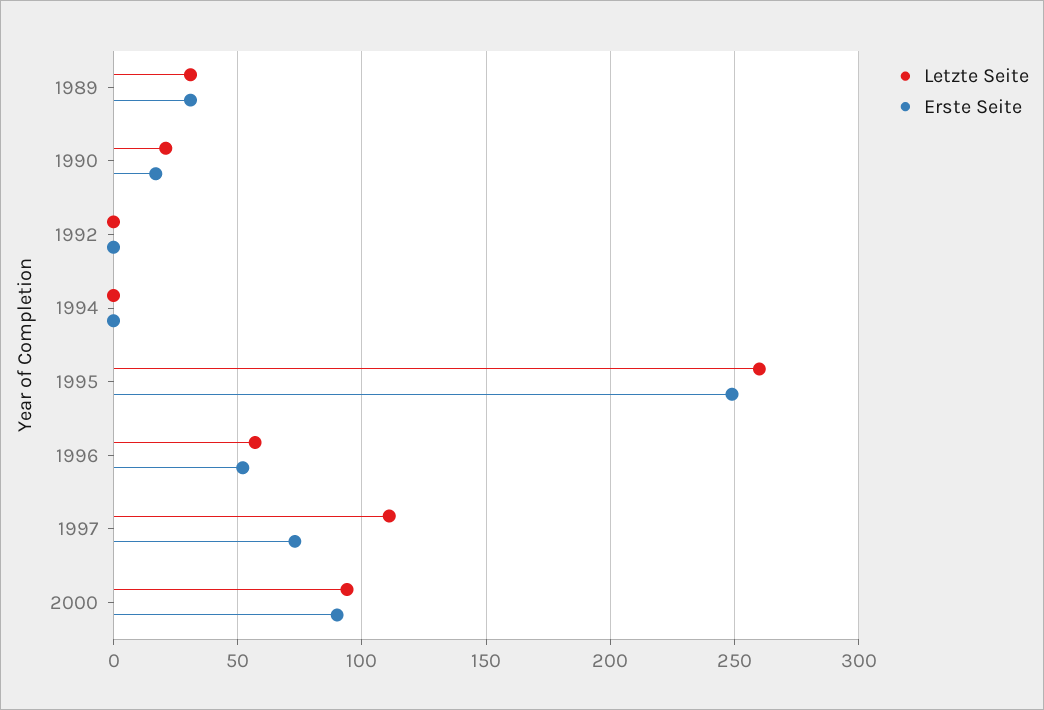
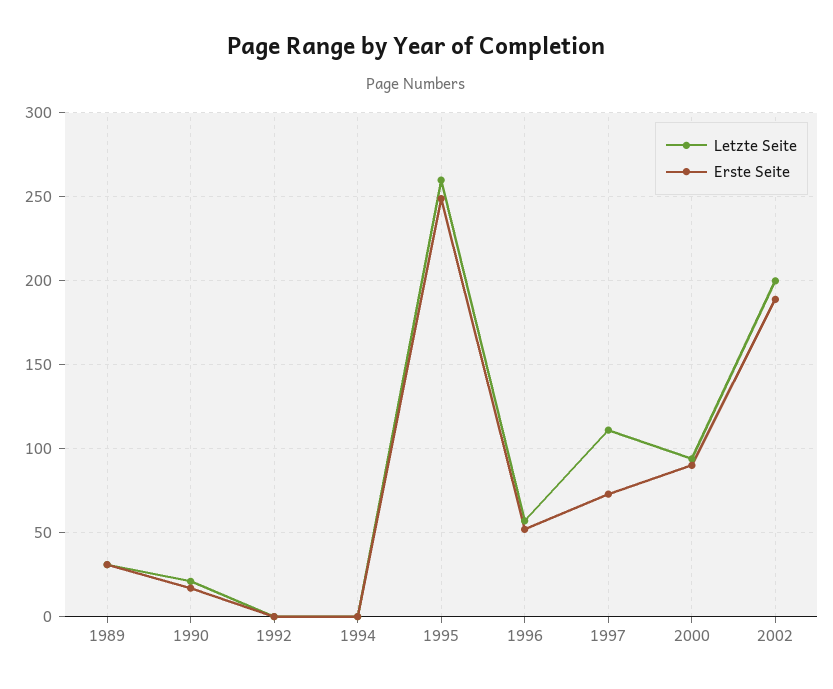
Letzte Seite, 2002: none -> 200
Erste Seite, 2002: none -> 190

